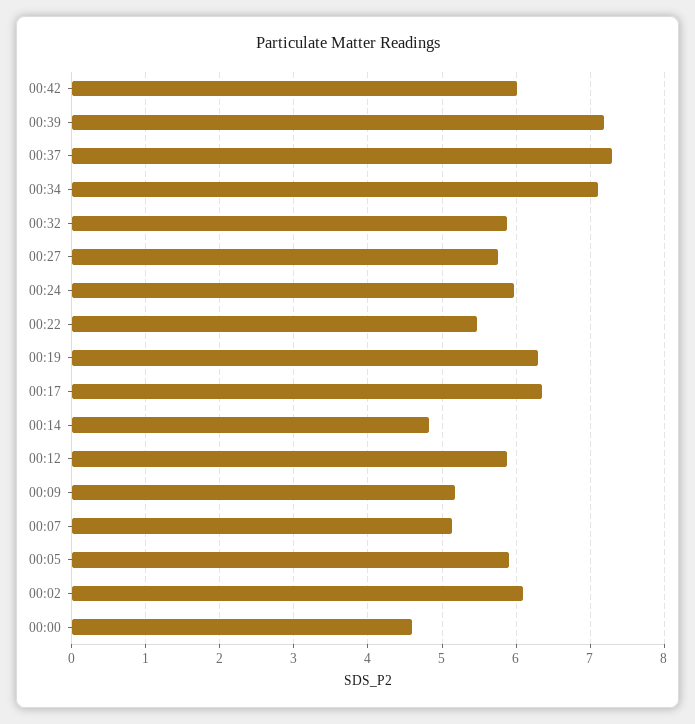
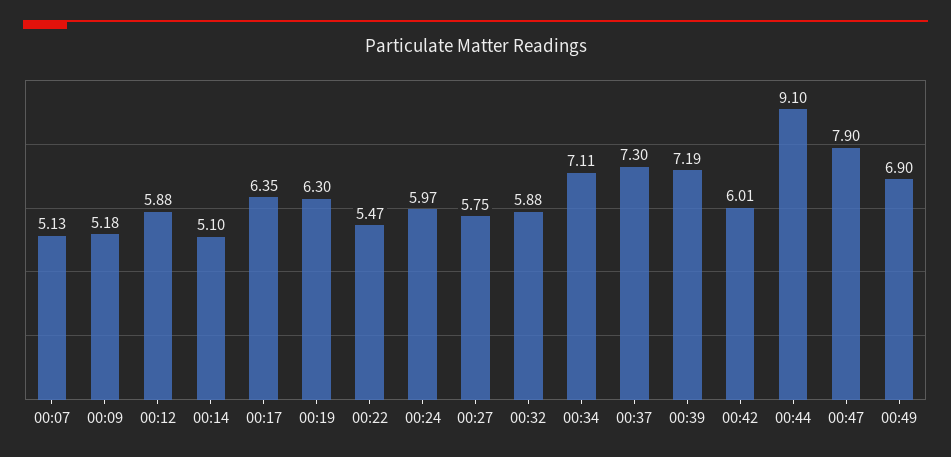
00:14: 4.8 -> 5.1
00:05: 5.9 -> none
00:02: 6.1 -> none
00:00: 4.6 -> none
00:44: none -> 9.1
00:47: none -> 7.9
00:49: none -> 6.9

